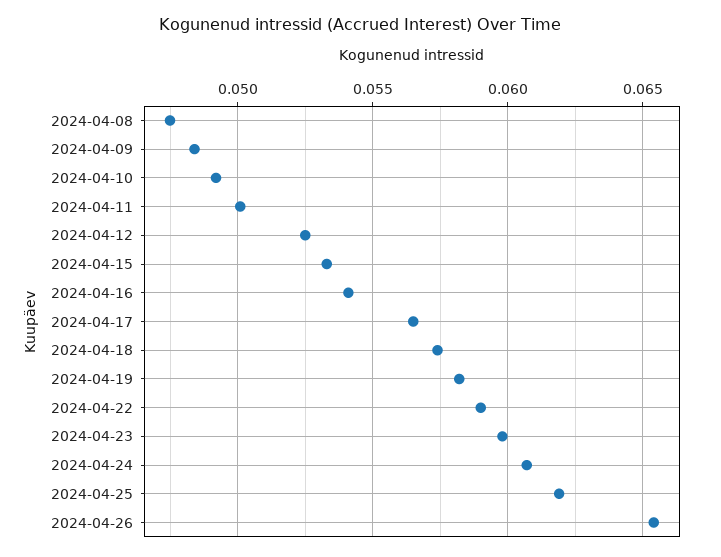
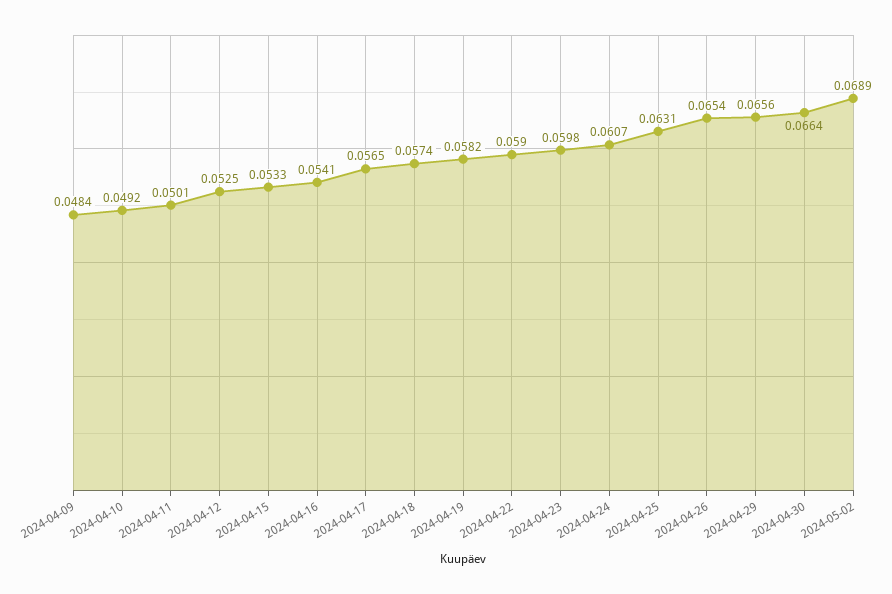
2024-04-08: 0.0475 -> none
2024-04-25: 0.062 -> 0.0631
2024-04-29: none -> 0.0656
2024-04-30: none -> 0.0664
2024-05-02: none -> 0.0689

